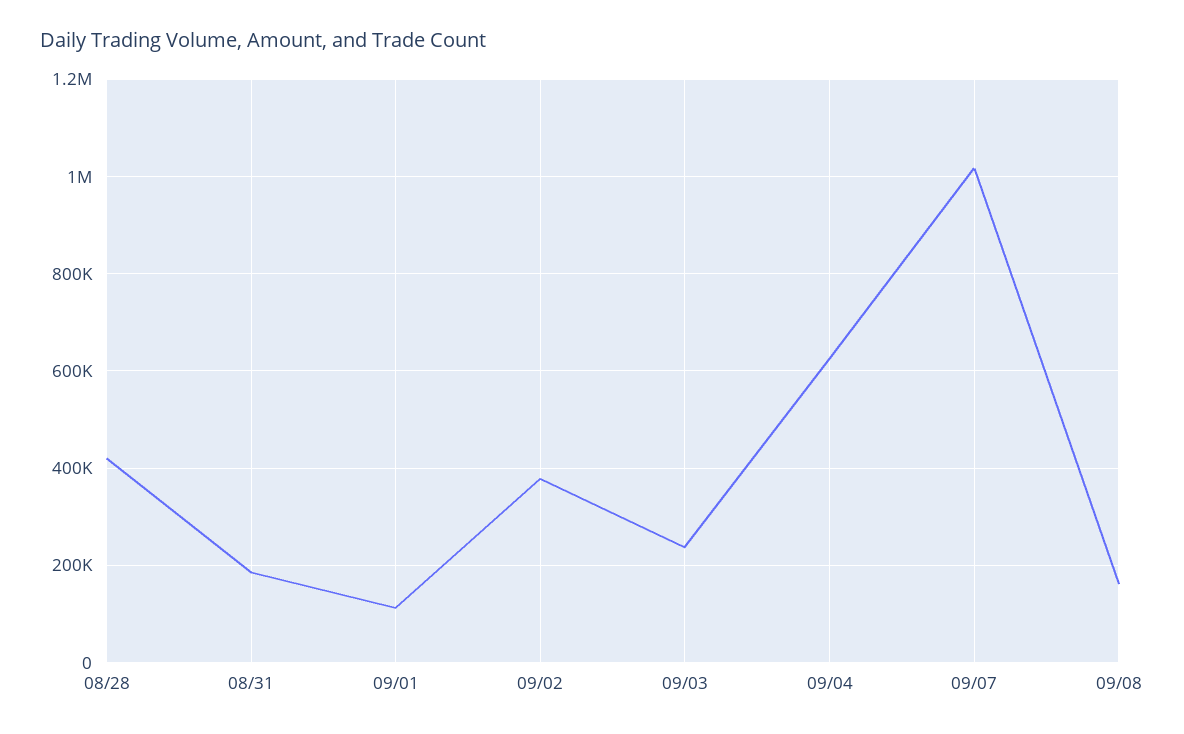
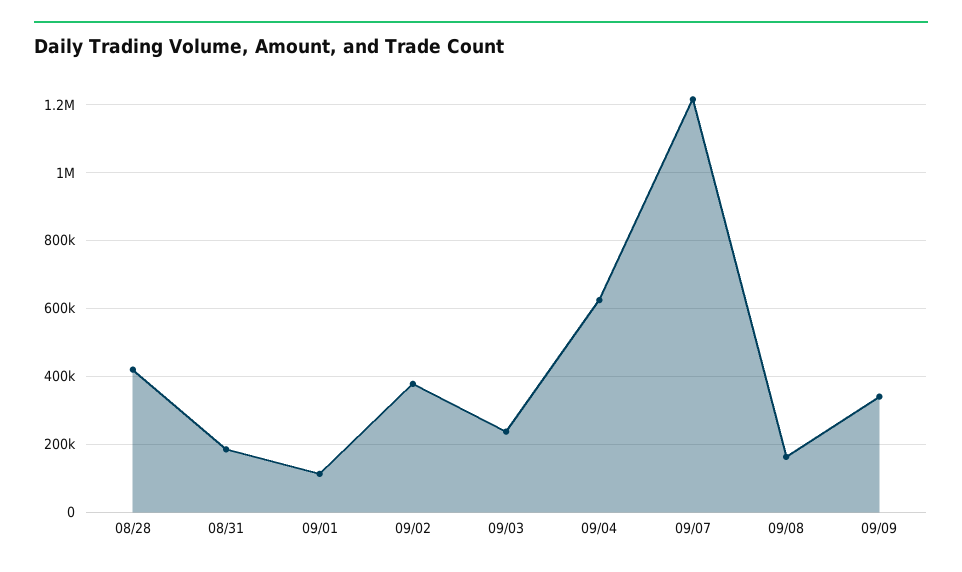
09/07: 1020000 -> 1220000
09/09: none -> 340000

